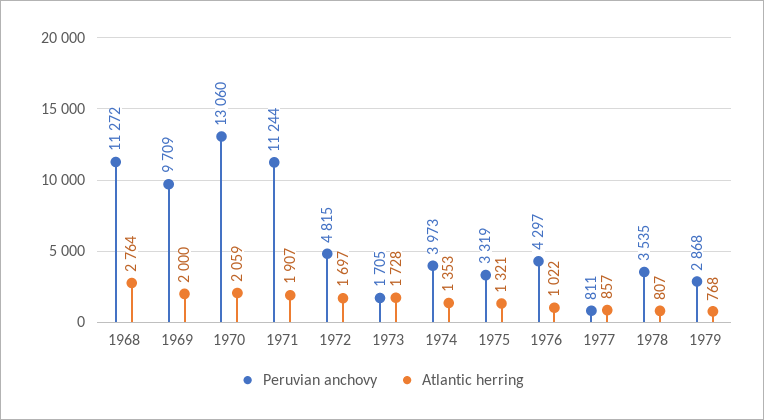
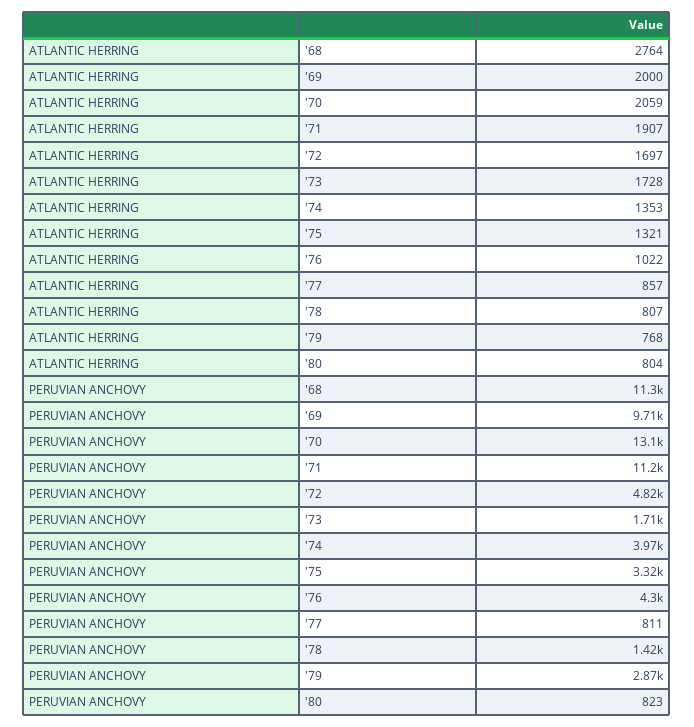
Peruvian anchovy, 1978: 3535 -> 1420
Atlantic herring, '80: none -> 804
Peruvian anchovy, '80: none -> 823

